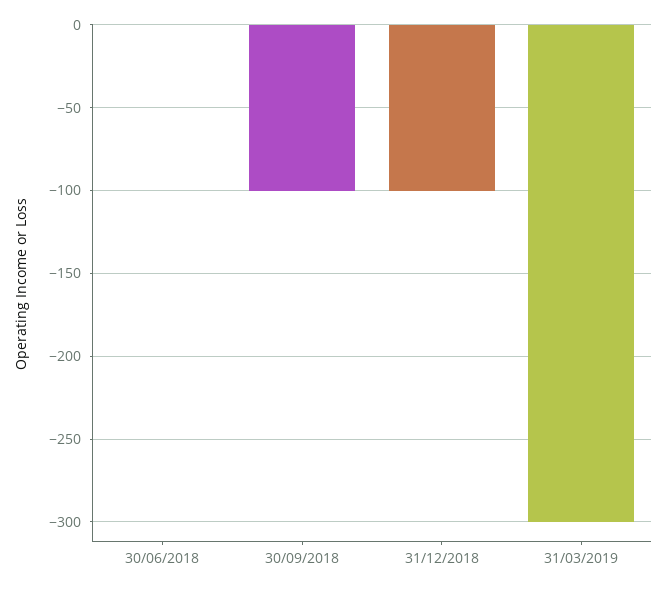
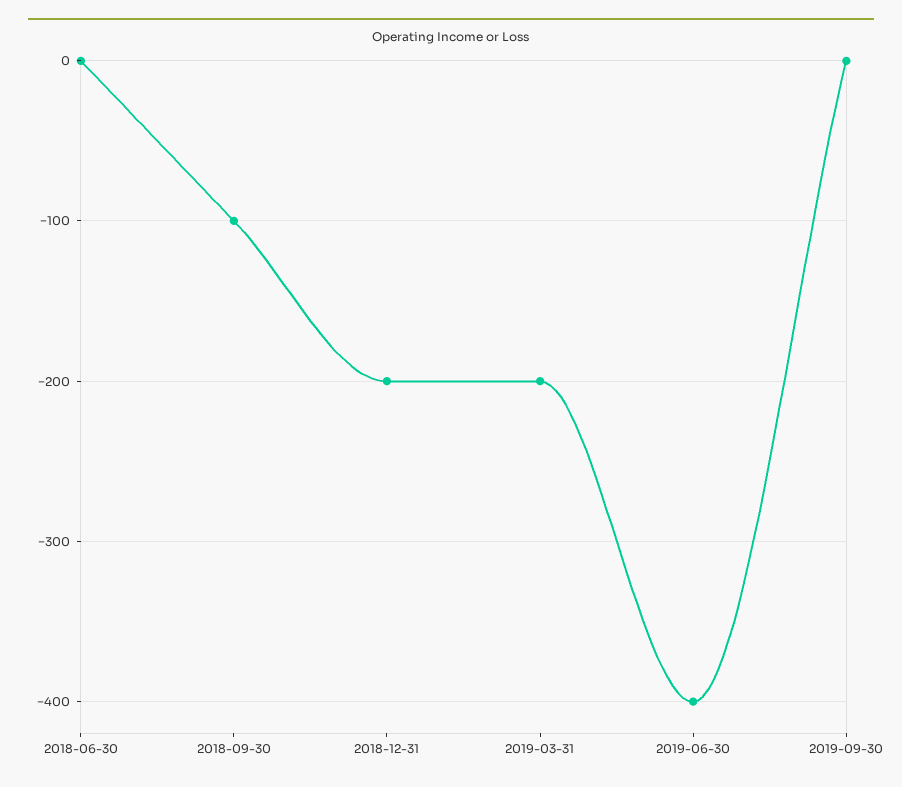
31/12/2018: -100 -> -200
31/03/2019: -300 -> -200
2019-06-30: none -> -400
2019-09-30: none -> 0

